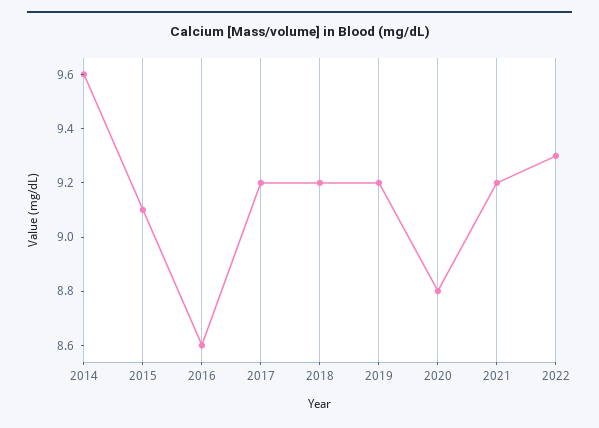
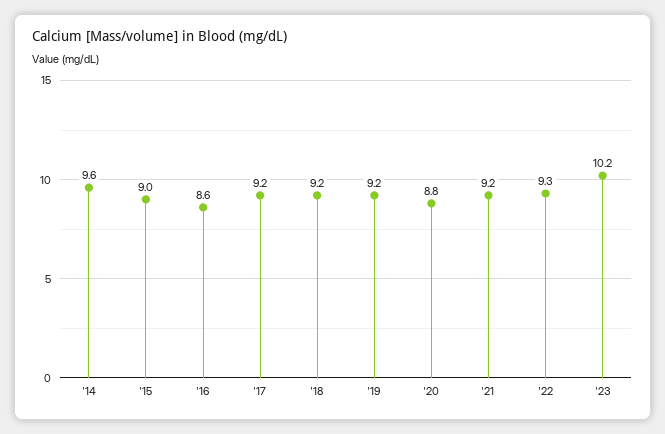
2015: 9.1 -> 9
'23: none -> 10.2

